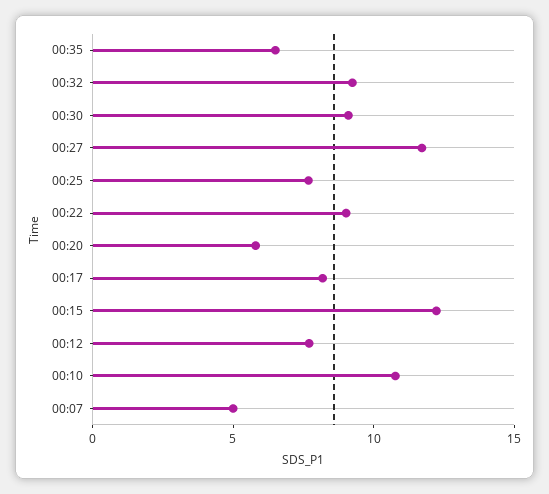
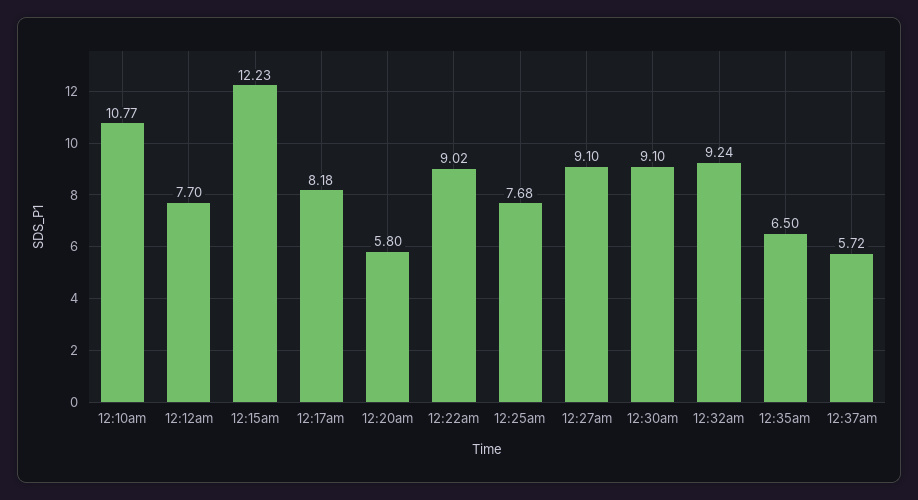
00:27: 12 -> 9.1
00:07: 5 -> none
12:37am: none -> 5.72

